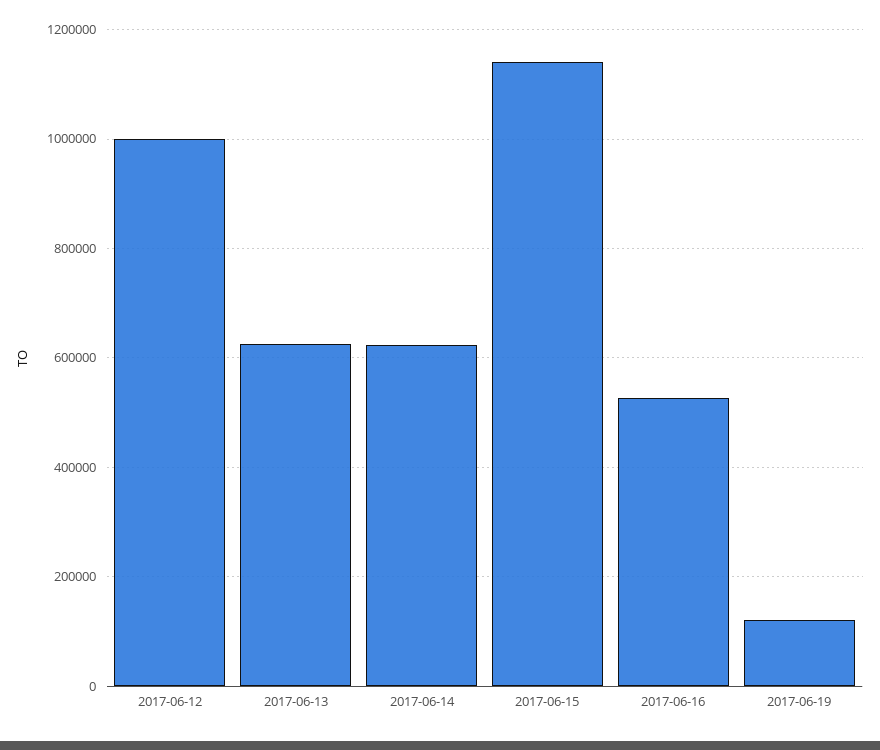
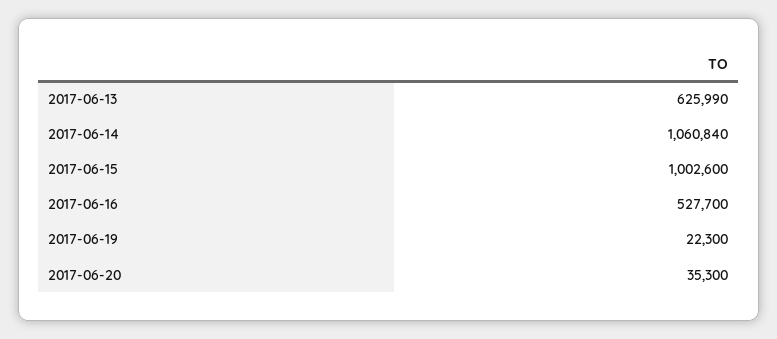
2017-06-12: 1000000 -> none
2017-06-14: 620000 -> 1060840
2017-06-15: 1140000 -> 1002600
2017-06-19: 120000 -> 22300
2017-06-20: none -> 35300

